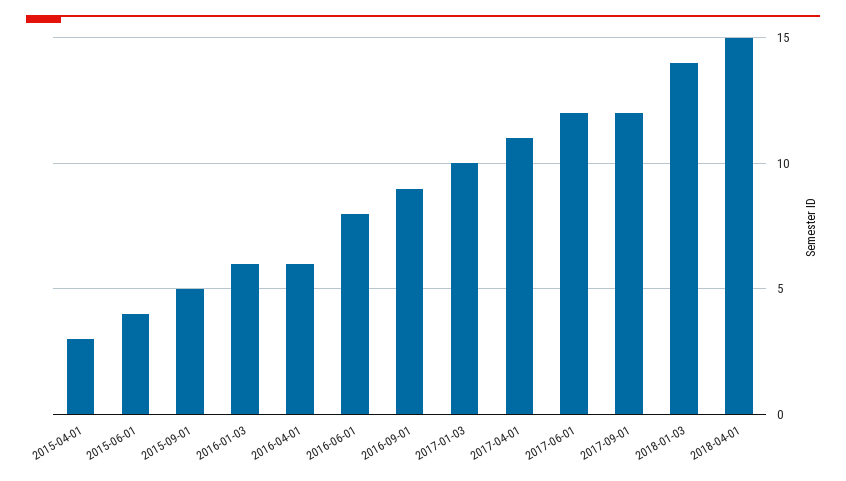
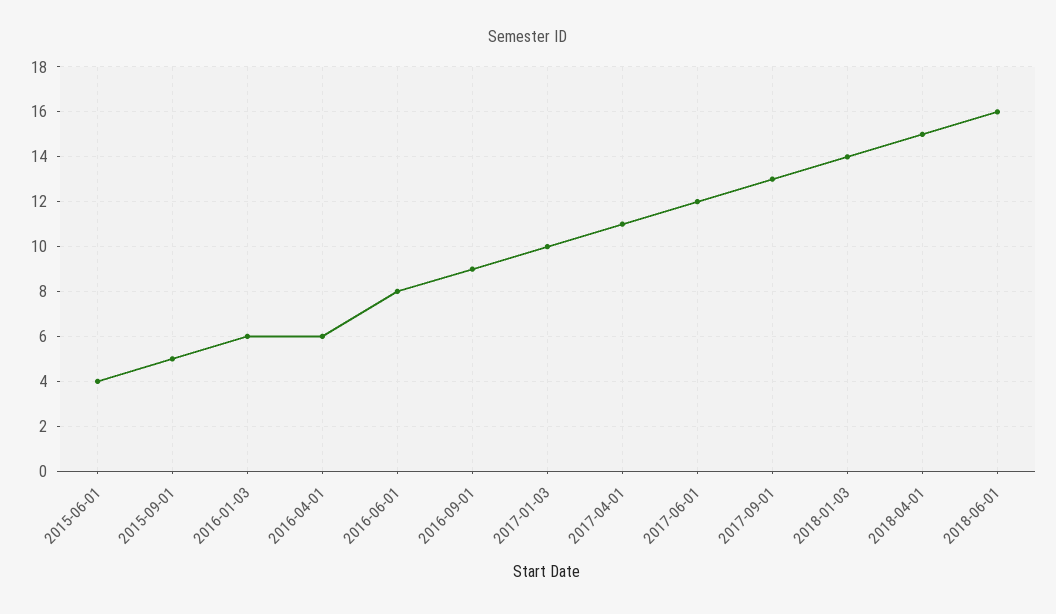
2015-04-01: 3 -> none
2017-09-01: 12 -> 13
2018-06-01: none -> 16

